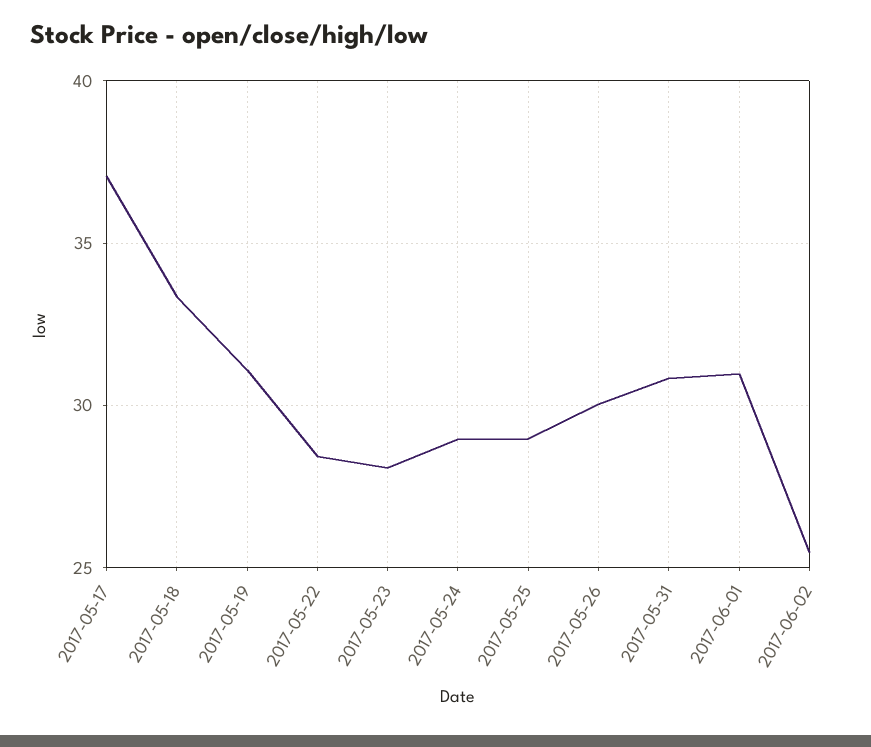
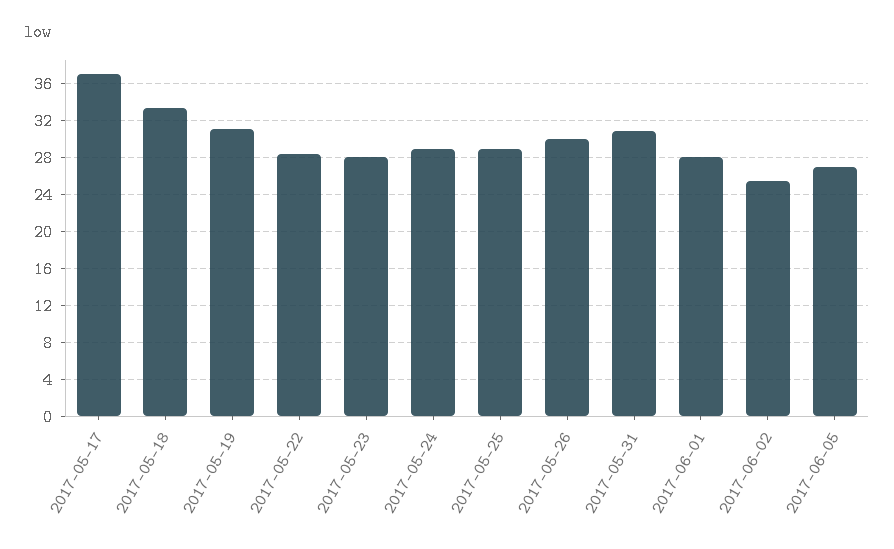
2017-06-01: 31 -> 28
2017-06-05: none -> 27

